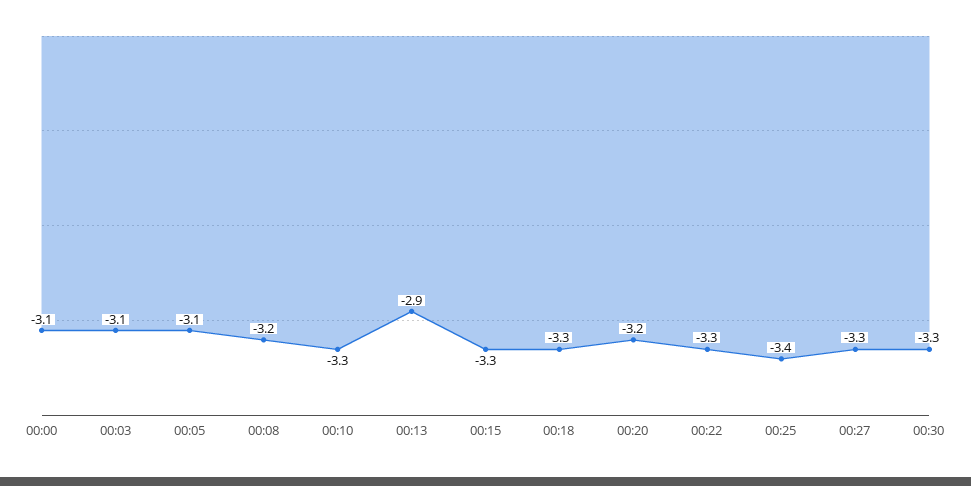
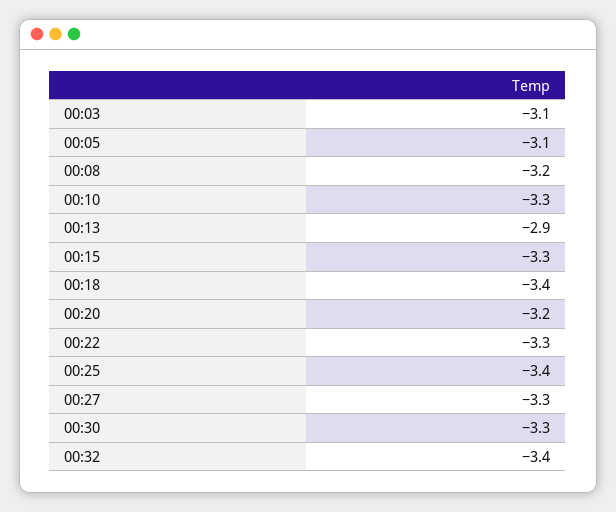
00:00: -3.1 -> none
00:18: -3.3 -> -3.4
00:32: none -> -3.4

